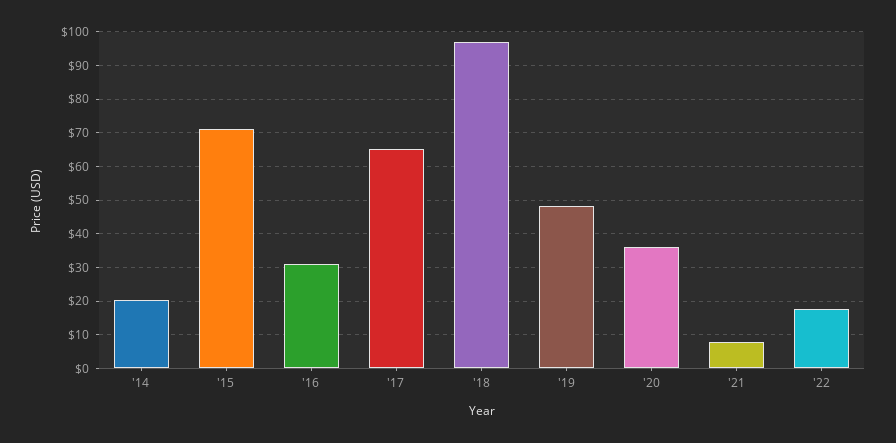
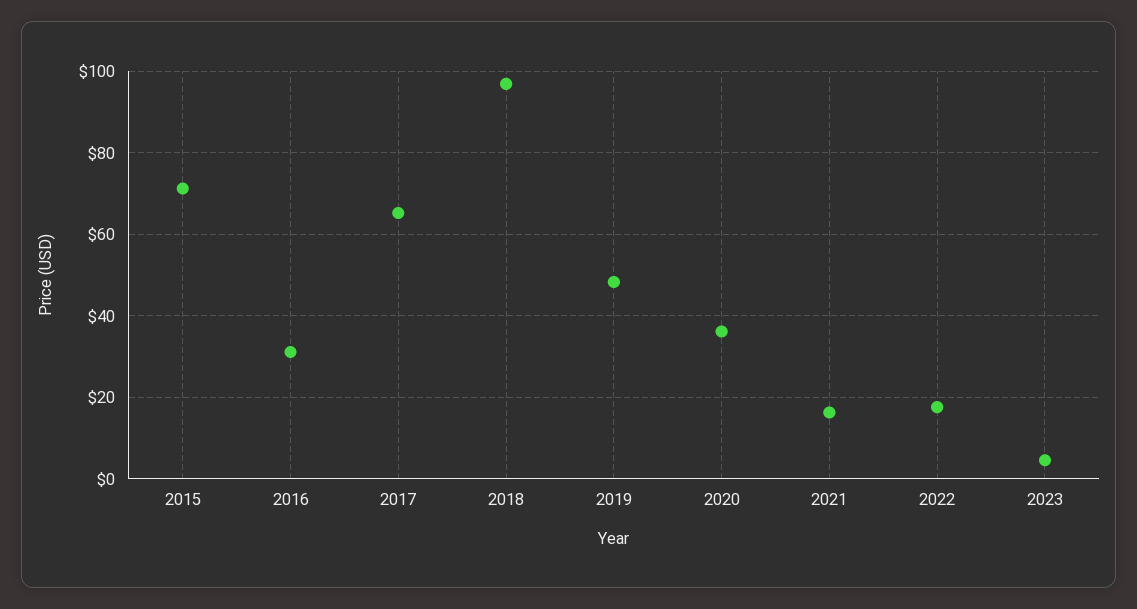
'14: 20 -> none
'21: 8 -> 16
2023: none -> 4

